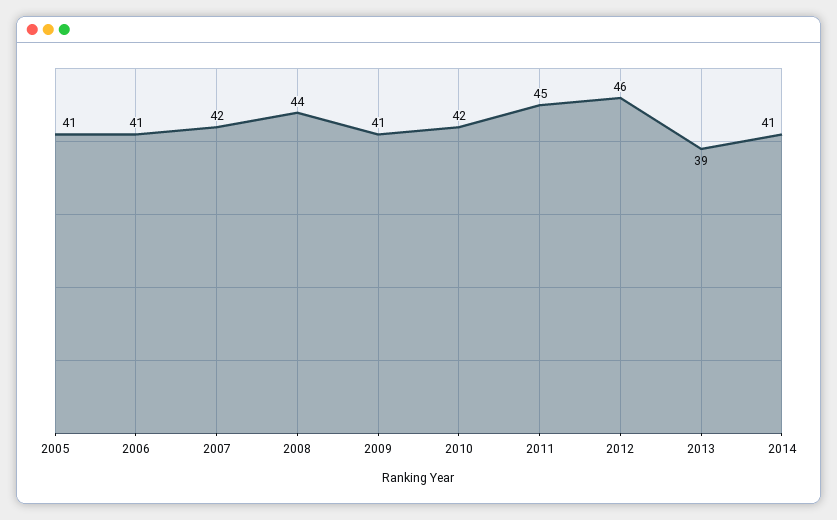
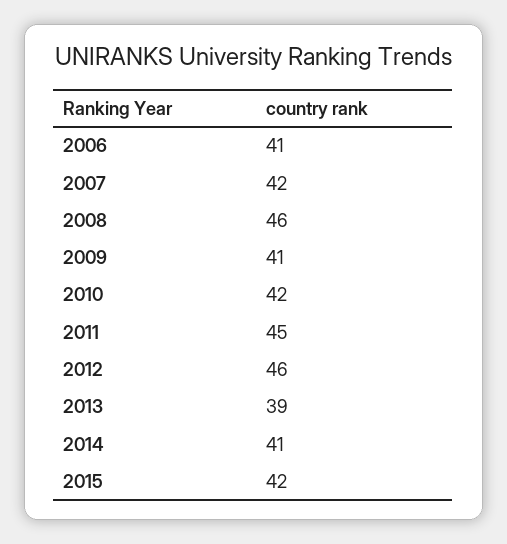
2005: 41 -> none
2008: 44 -> 46
2015: none -> 42

